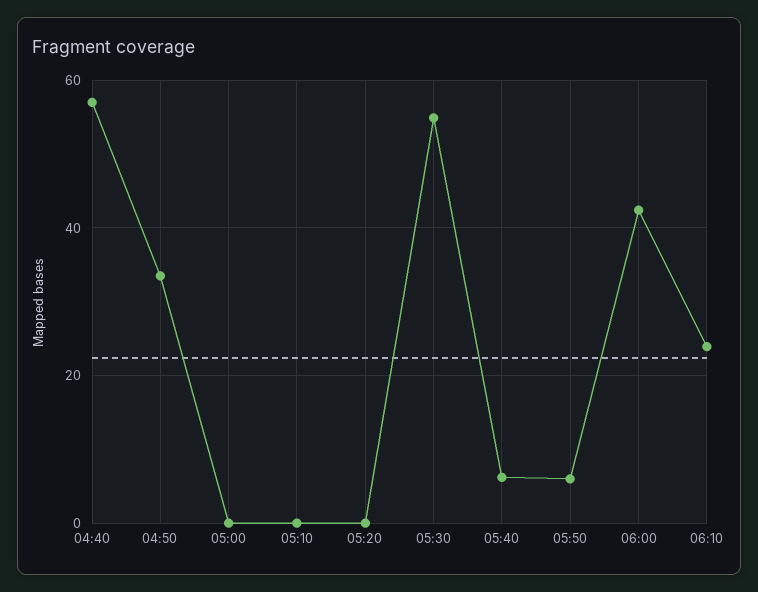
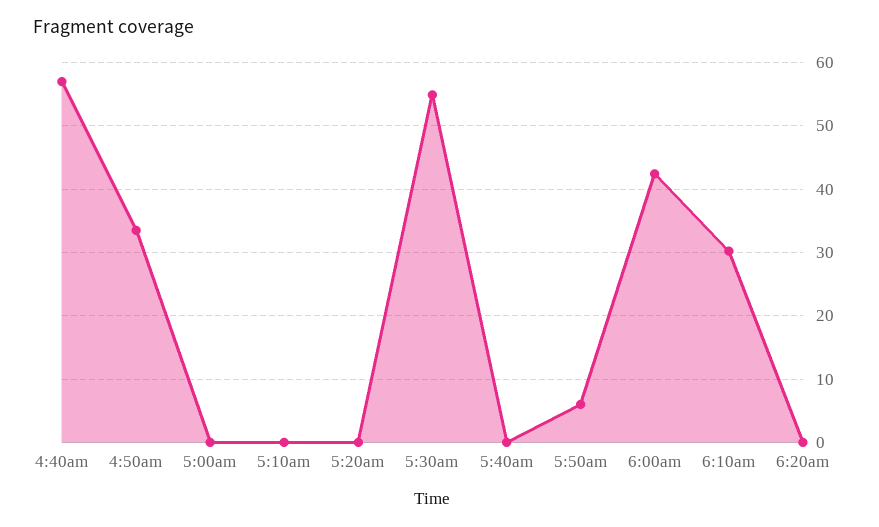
05:40: 6 -> 0
06:10: 24 -> 30
6:20am: none -> 0

